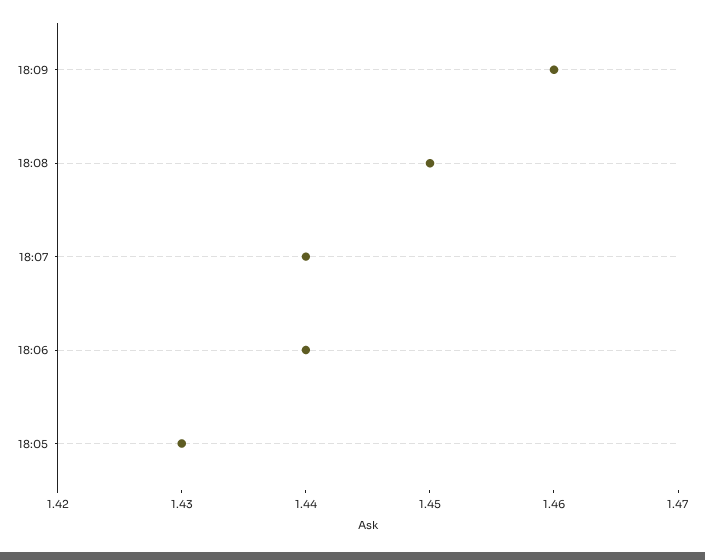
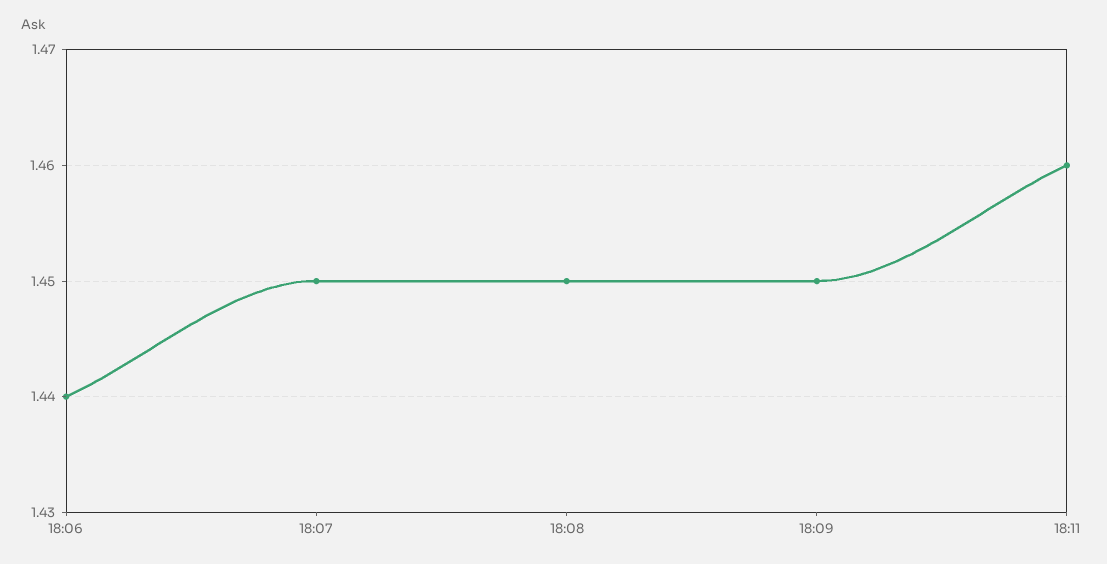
18:09: 1.46 -> 1.45
18:07: 1.44 -> 1.45
18:05: 1.43 -> none
18:11: none -> 1.46

